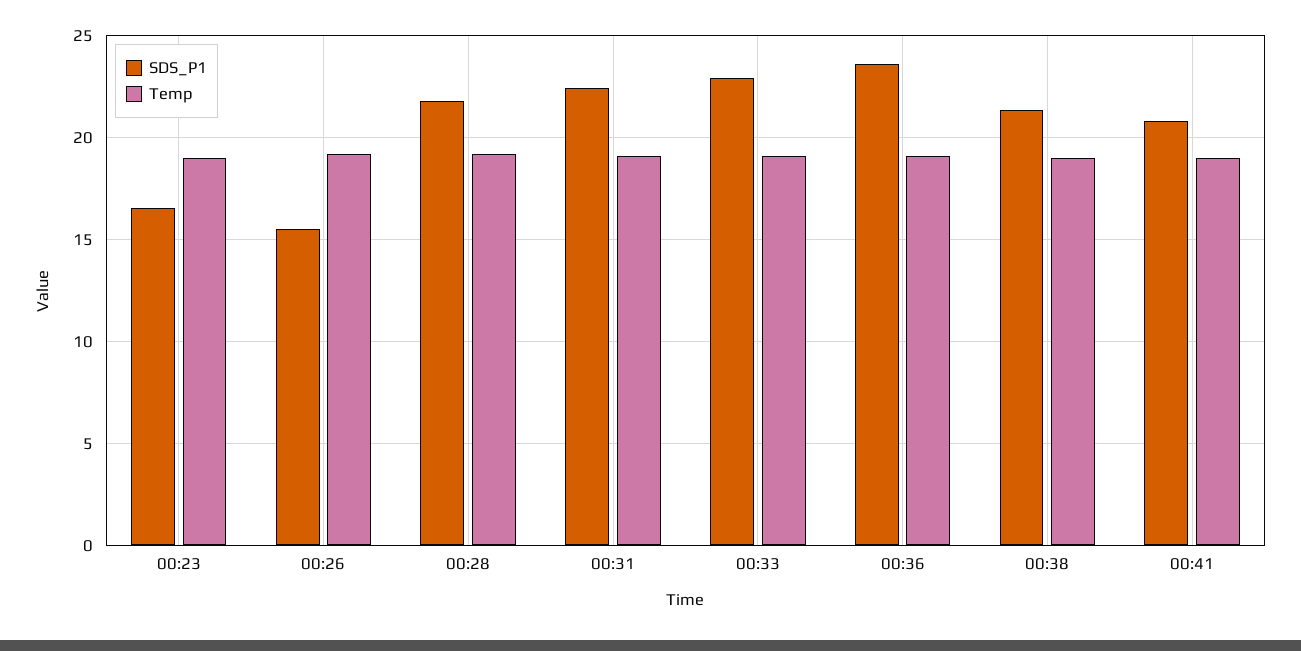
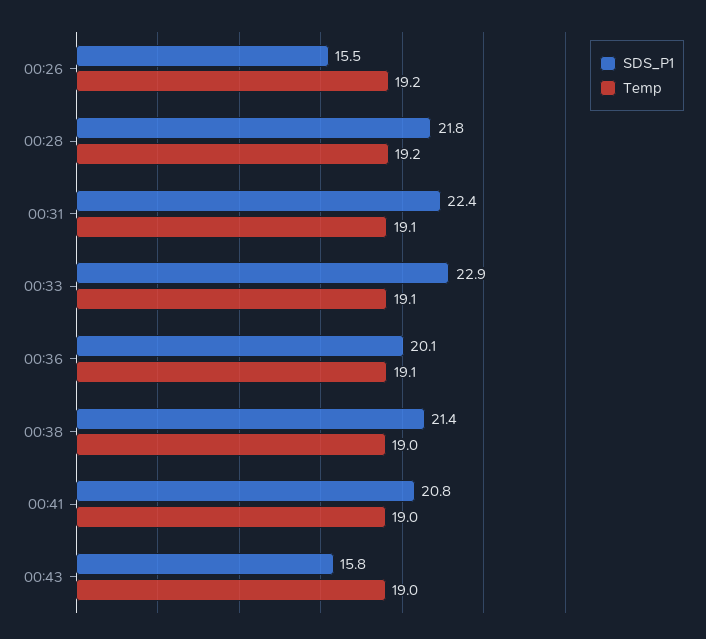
SDS_P1, 00:23: 16.5 -> none
Temp, 00:23: 19 -> none
SDS_P1, 00:36: 23.5 -> 20.1
SDS_P1, 00:43: none -> 15.8
Temp, 00:43: none -> 19

